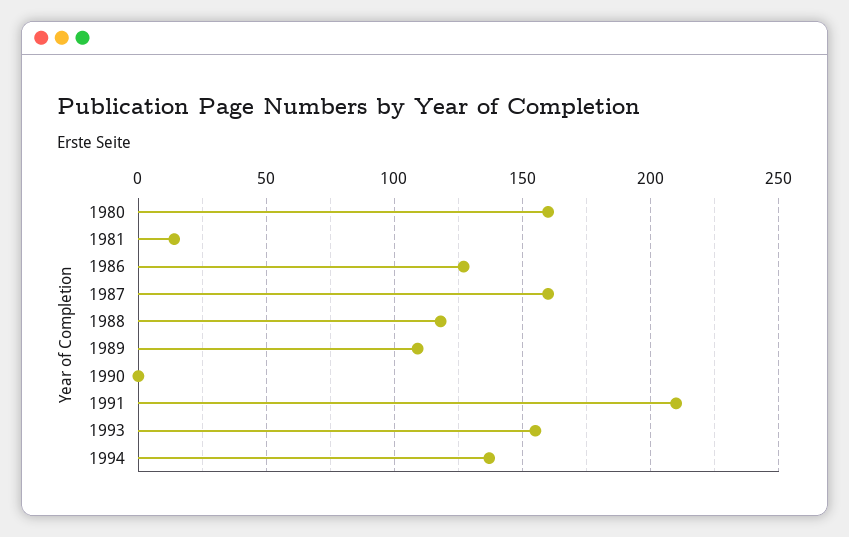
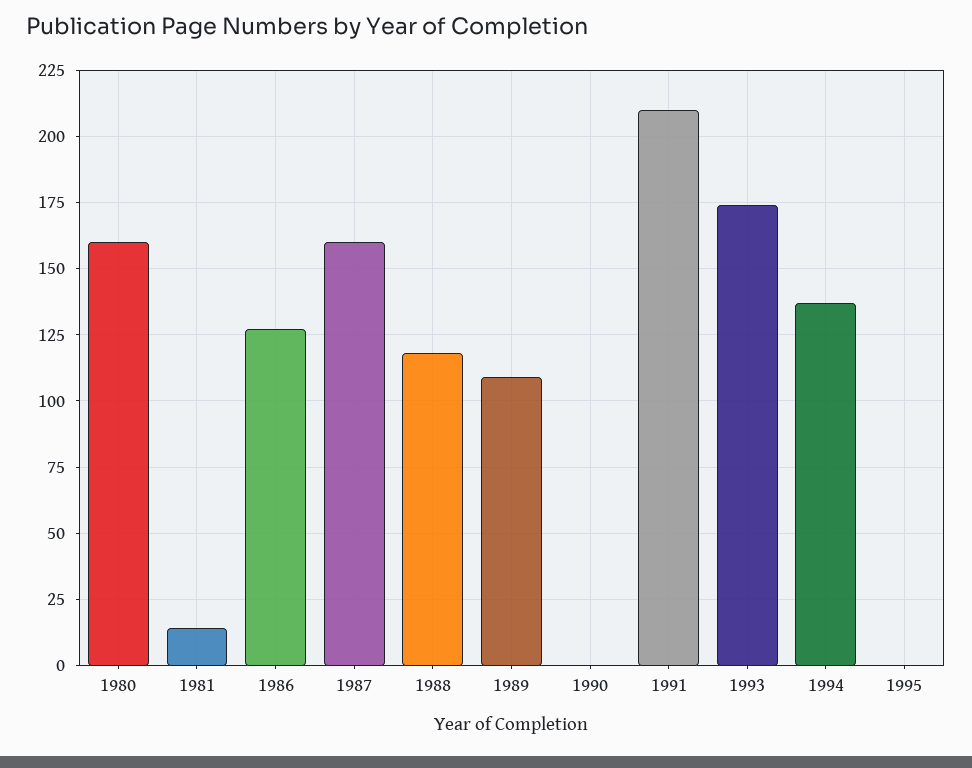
1993: 155 -> 175
1995: none -> 0

